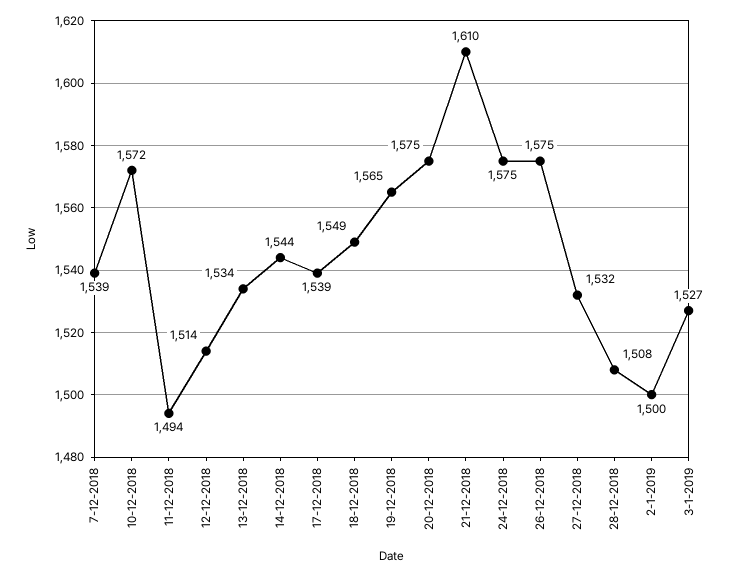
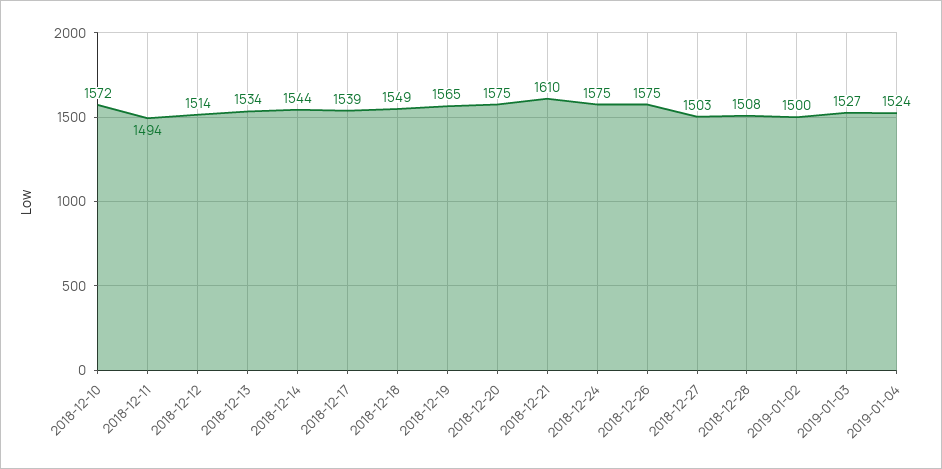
7-12-2018: 1539 -> none
27-12-2018: 1532 -> 1503
2019-01-04: none -> 1524

